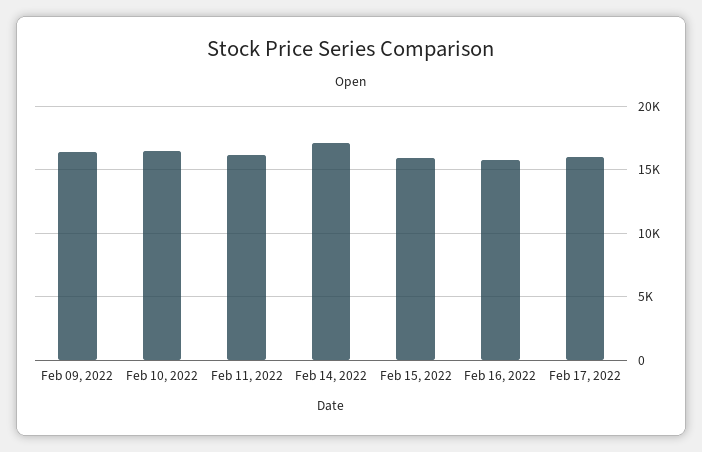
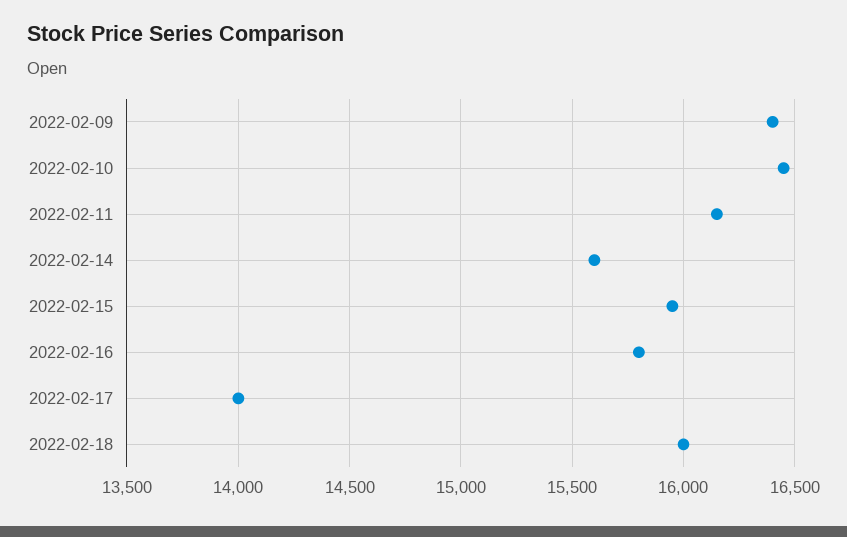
Feb 14, 2022: 17000 -> 15600
Feb 17, 2022: 16000 -> 14000
2022-02-18: none -> 16000

